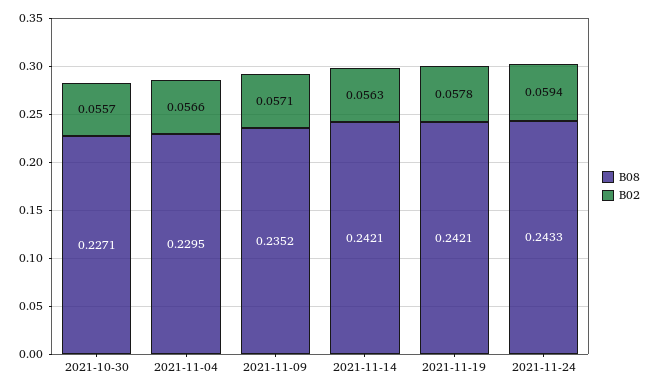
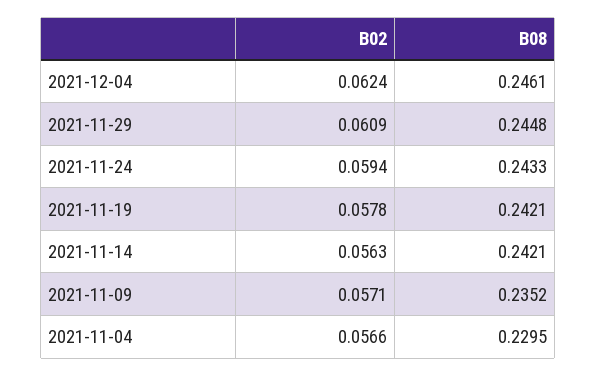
B08, 2021-10-30: 0.2271 -> none
B02, 2021-10-30: 0.0557 -> none
B02, 2021-12-04: none -> 0.0624
B08, 2021-12-04: none -> 0.2461
B02, 2021-11-29: none -> 0.0609
B08, 2021-11-29: none -> 0.2448

